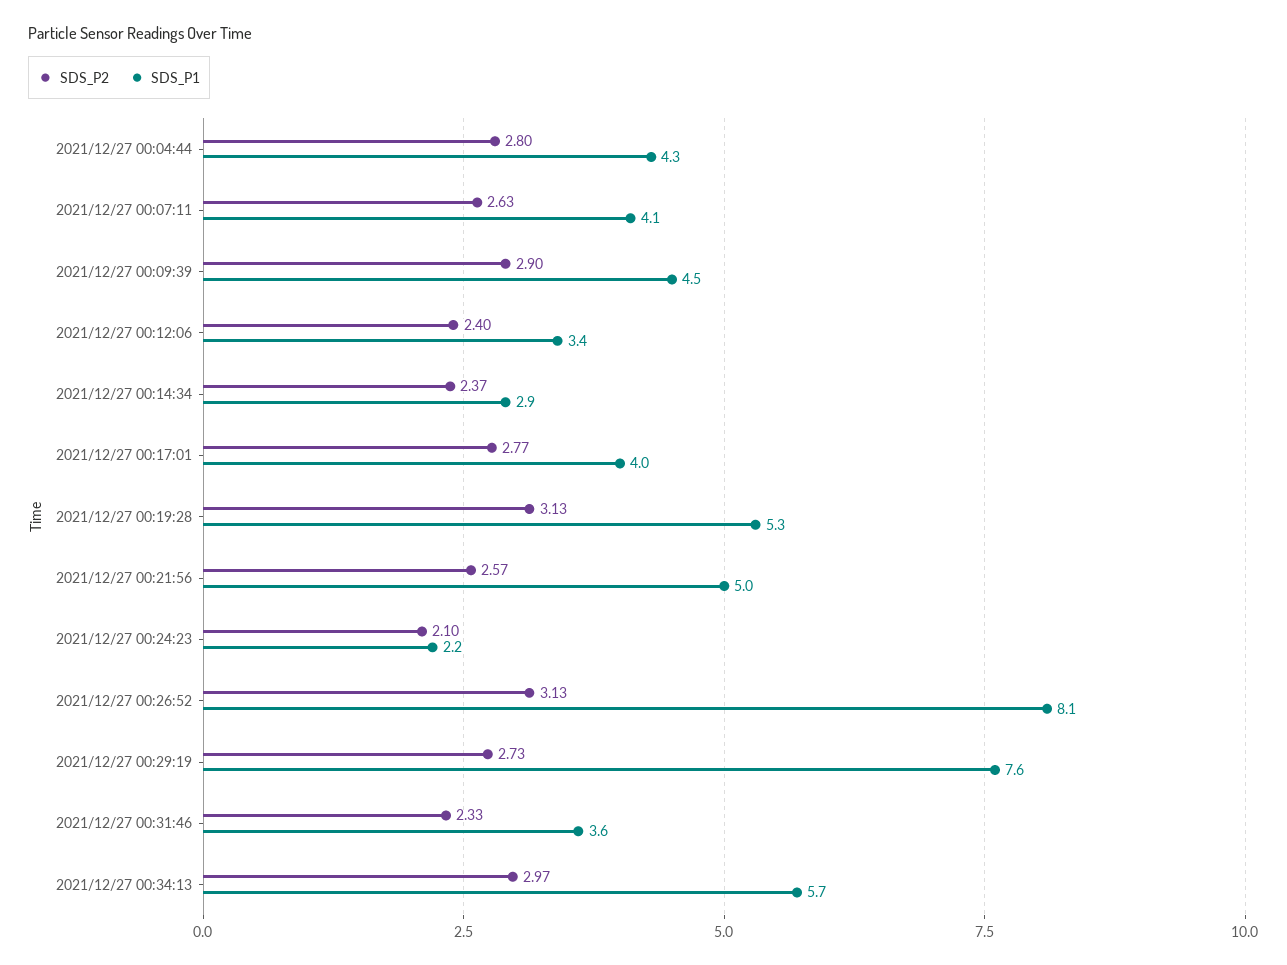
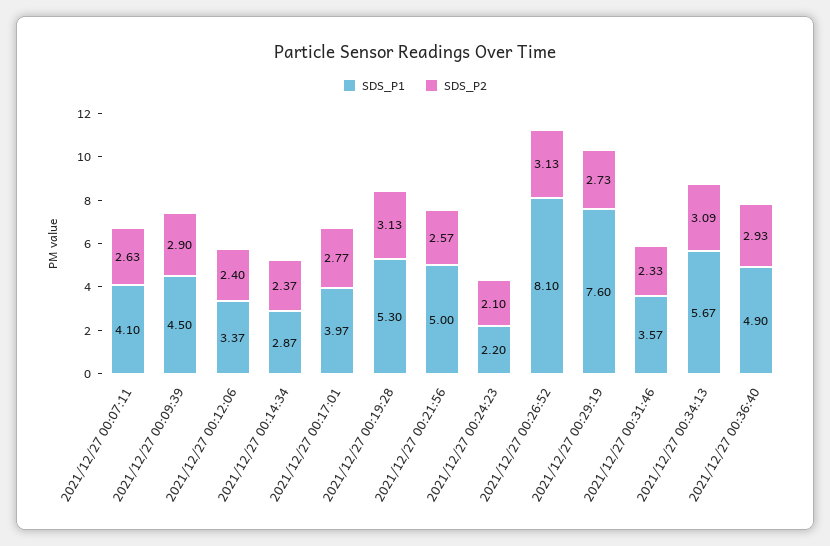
SDS_P2, 2021/12/27 00:04:44: 2.8 -> none
SDS_P1, 2021/12/27 00:04:44: 4.3 -> none
SDS_P2, 2021/12/27 00:34:13: 2.97 -> 3.09
SDS_P1, 2021/12/27 00:36:40: none -> 4.9
SDS_P2, 2021/12/27 00:36:40: none -> 2.93

